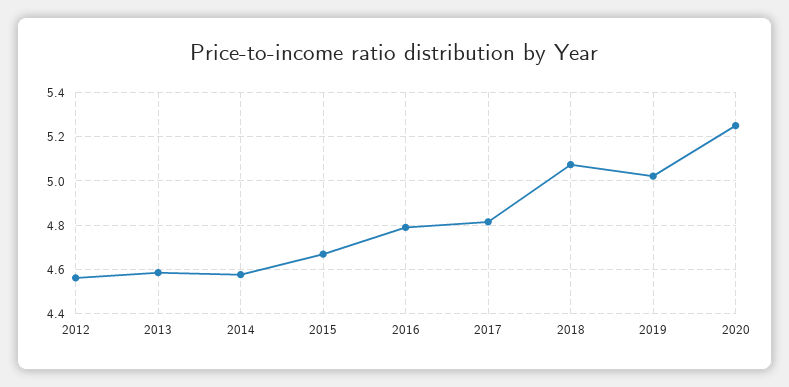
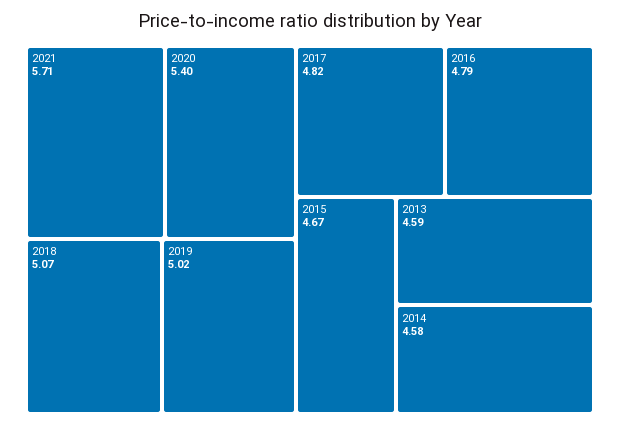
2012: 4.55 -> none
2020: 5.25 -> 5.4
2021: none -> 5.71

